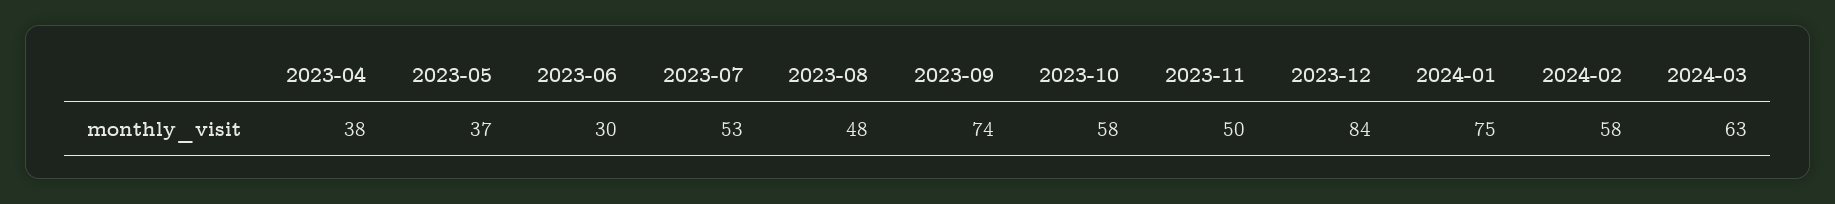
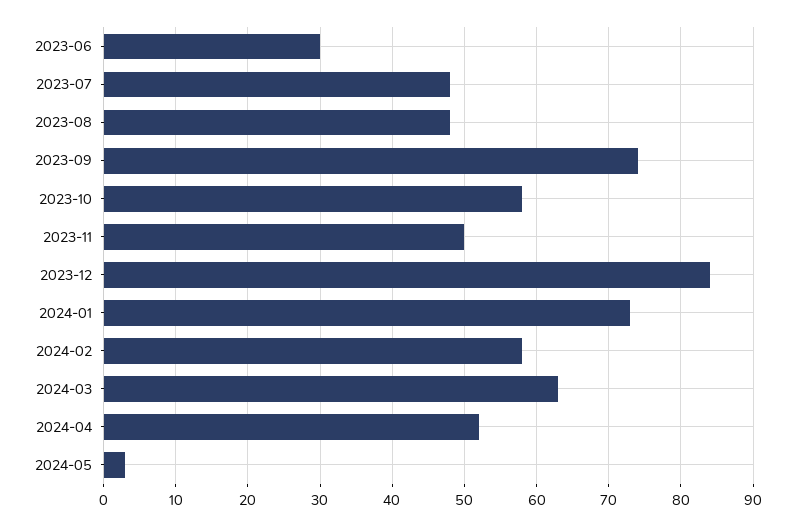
2023-04: 38 -> none
2023-05: 37 -> none
2023-07: 53 -> 48
2024-01: 75 -> 73
2024-04: none -> 52
2024-05: none -> 3

